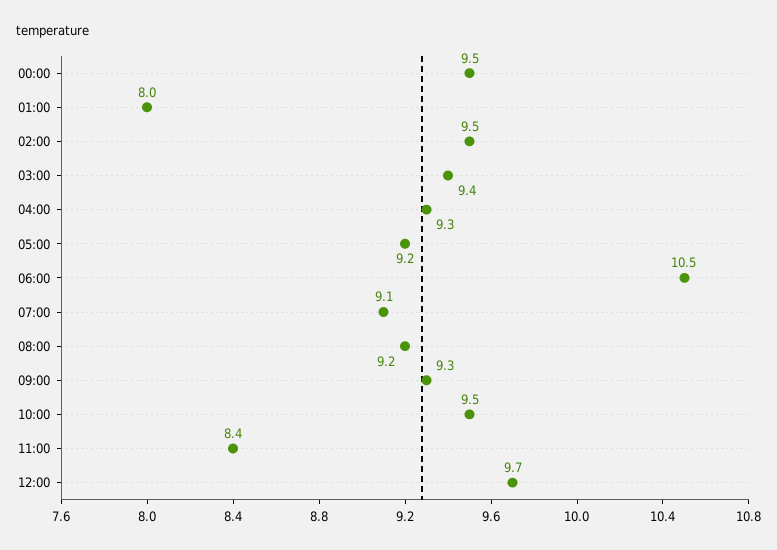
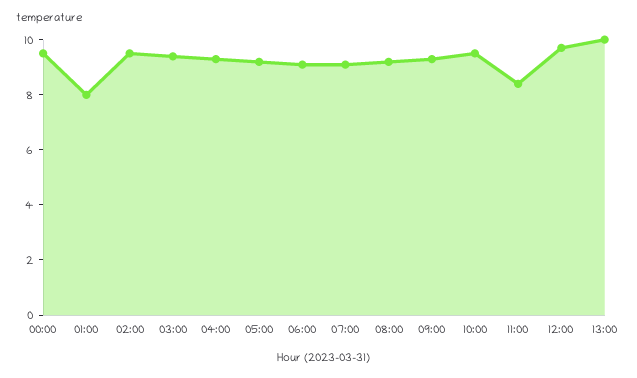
06:00: 10.5 -> 9
13:00: none -> 10

